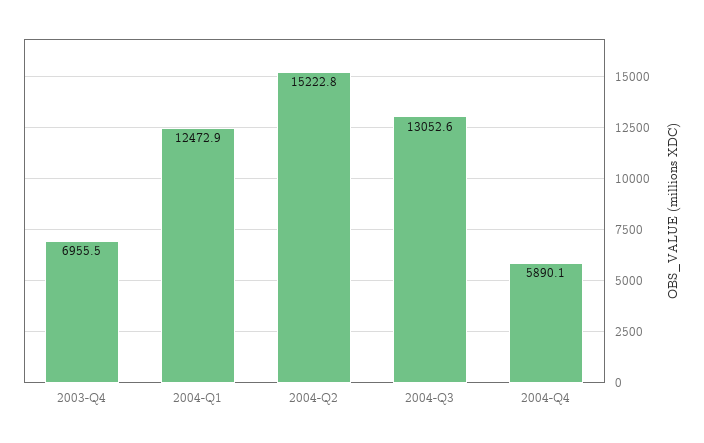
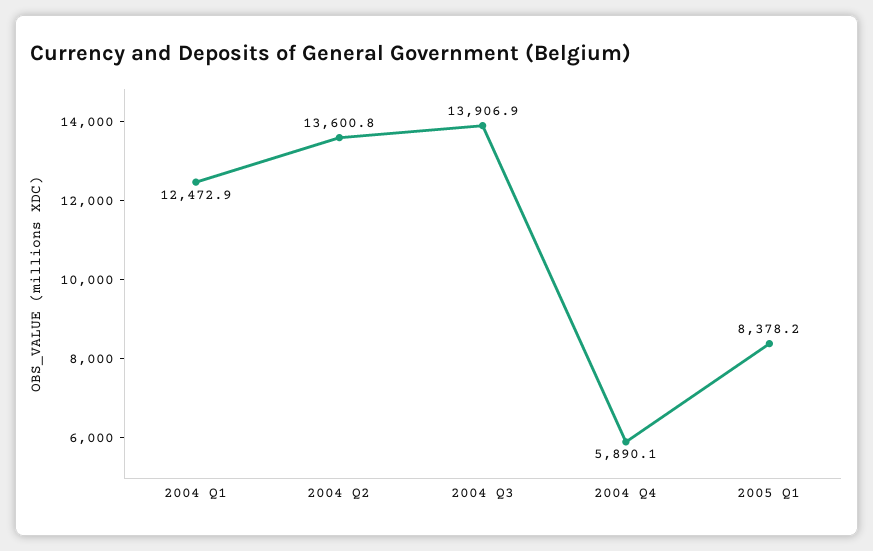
2003-Q4: 6955.5 -> none
2004-Q2: 15222.8 -> 13600.8
2004-Q3: 13052.6 -> 13906.9
2005 Q1: none -> 8378.2

